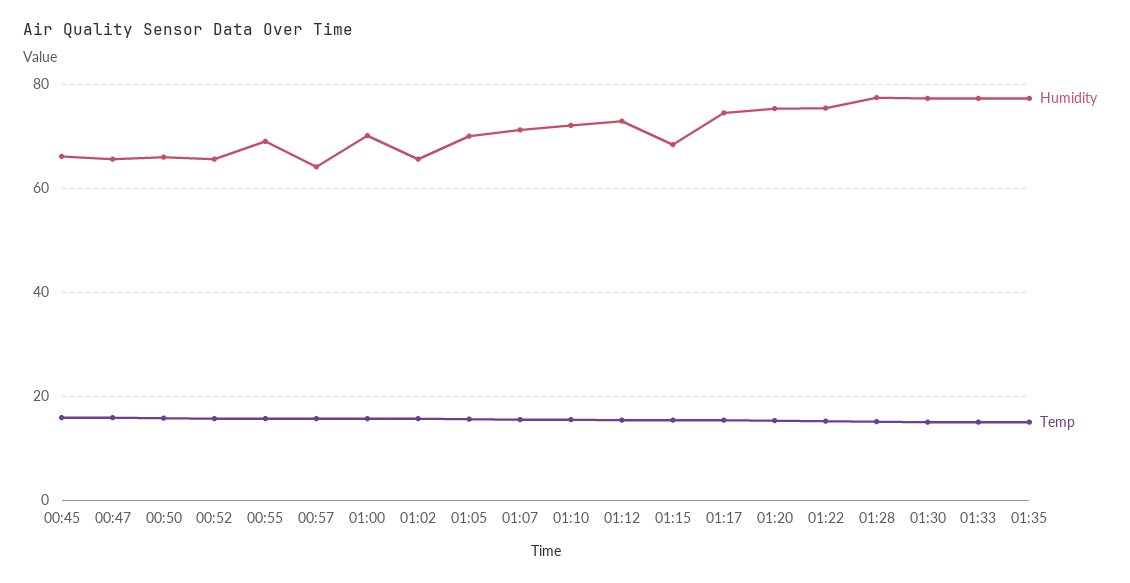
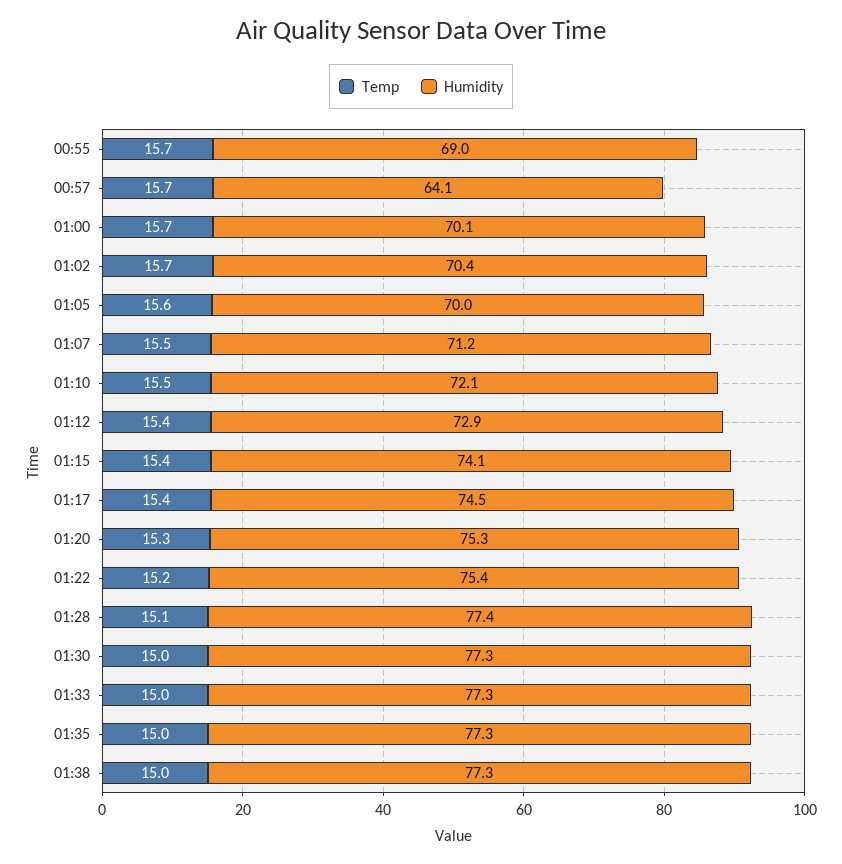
Humidity, 00:45: 66 -> none
Temp, 00:45: 16 -> none
Humidity, 00:47: 66 -> none
Temp, 00:47: 16 -> none
Humidity, 00:50: 66 -> none
Temp, 00:50: 16 -> none
Humidity, 00:52: 66 -> none
Temp, 00:52: 16 -> none
Humidity, 01:02: 66 -> 70.4
Humidity, 01:15: 68 -> 74.1
Temp, 01:38: none -> 15
Humidity, 01:38: none -> 77.3

